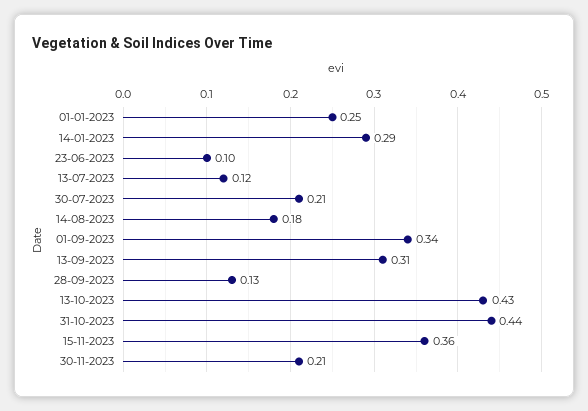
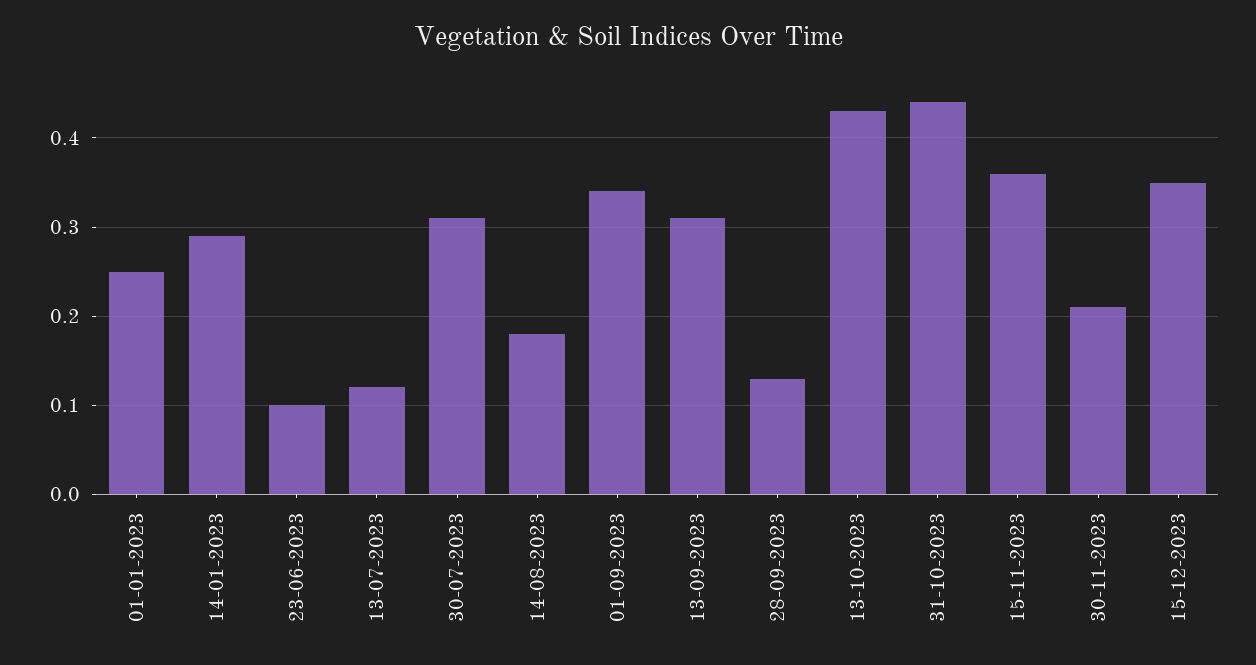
30-07-2023: 0.21 -> 0.31
15-12-2023: none -> 0.35

